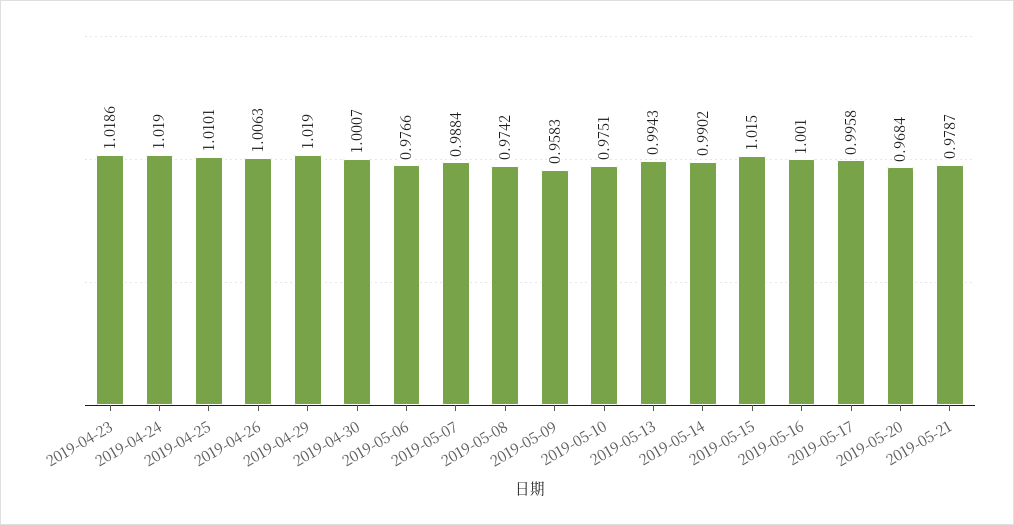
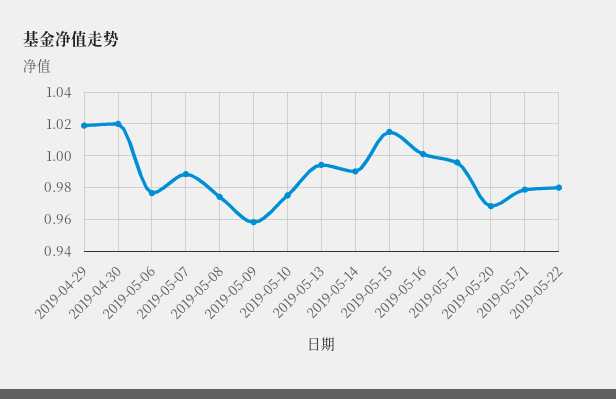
2019-04-23: 1.0186 -> none
2019-04-24: 1.019 -> none
2019-04-25: 1.0101 -> none
2019-04-26: 1.0063 -> none
2019-04-30: 1.0007 -> 1.02
2019-05-22: none -> 0.98

